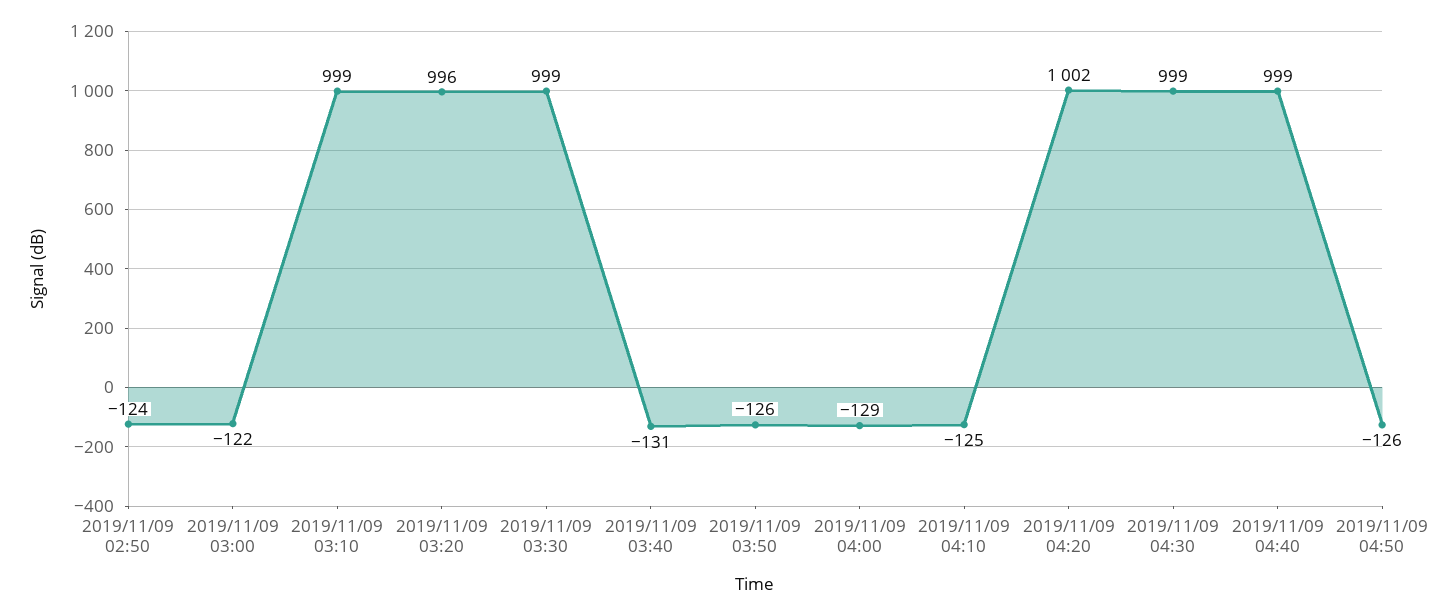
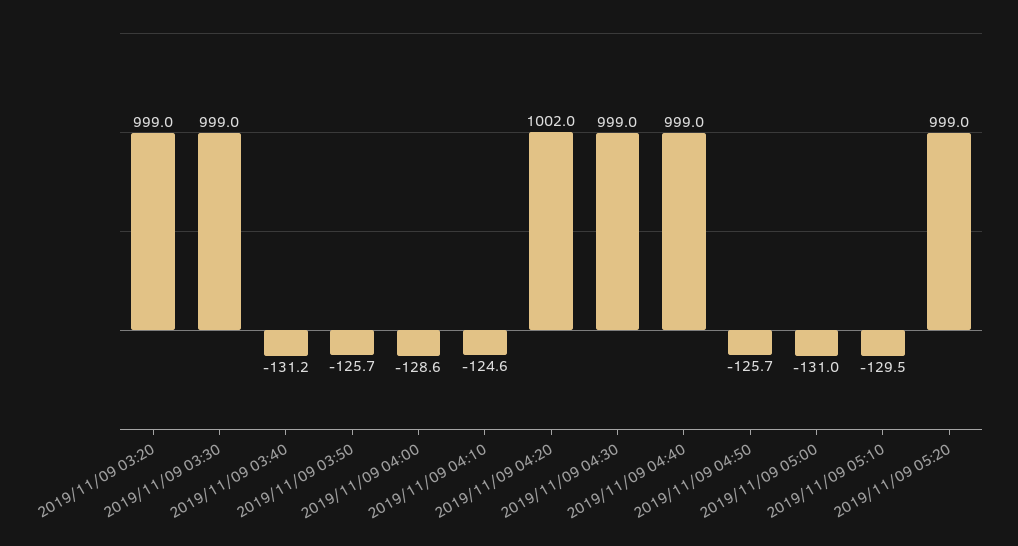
2019/11/09 02:50: -124 -> none
2019/11/09 03:00: -122 -> none
2019/11/09 03:10: 999 -> none
2019/11/09 03:20: 996 -> 999
2019/11/09 05:00: none -> -131
2019/11/09 05:10: none -> -129.5
2019/11/09 05:20: none -> 999

